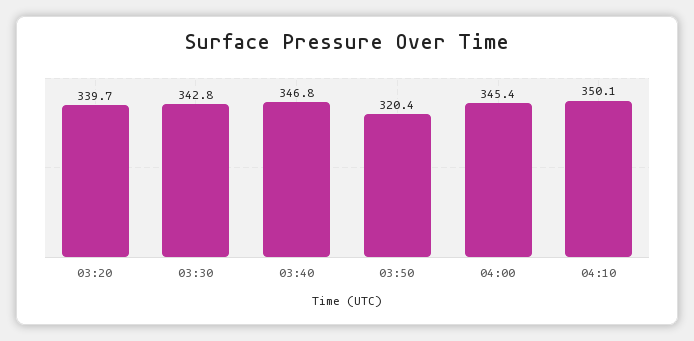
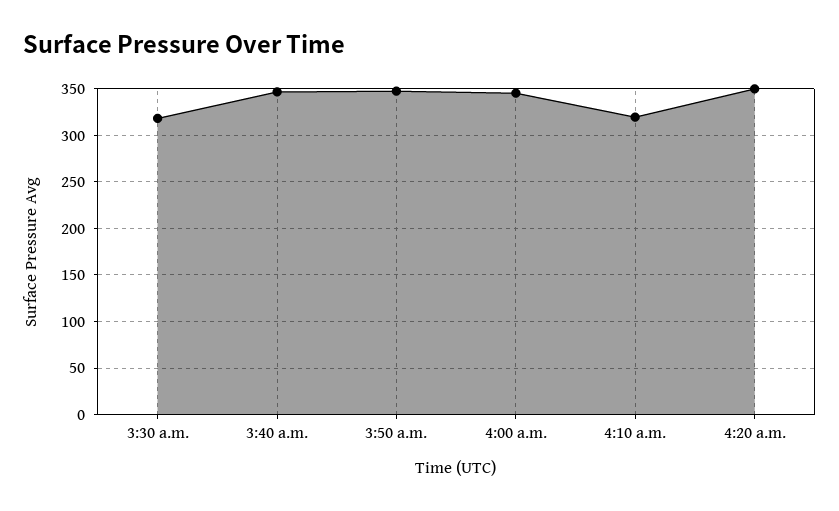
03:20: 339.7 -> none
03:30: 342.8 -> 320
03:50: 320.4 -> 350
04:10: 350.1 -> 320
4:20 a.m.: none -> 350

